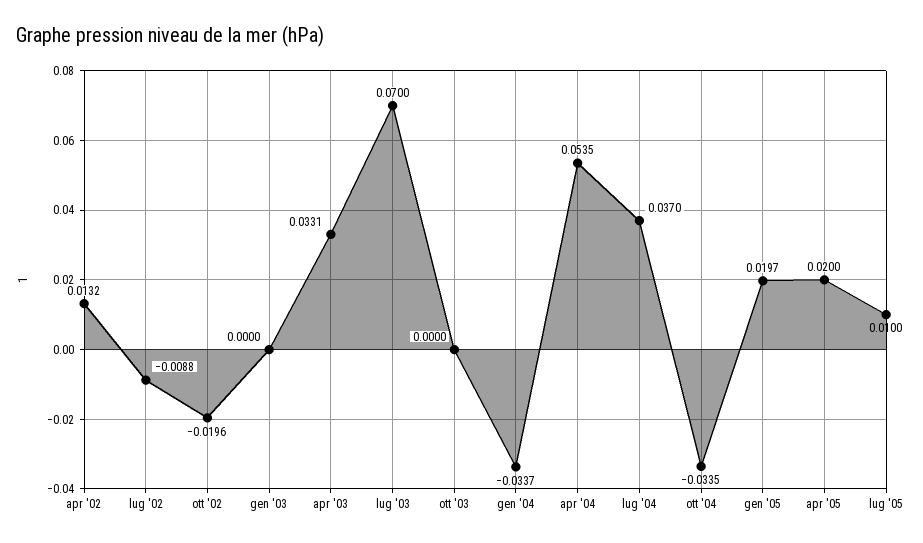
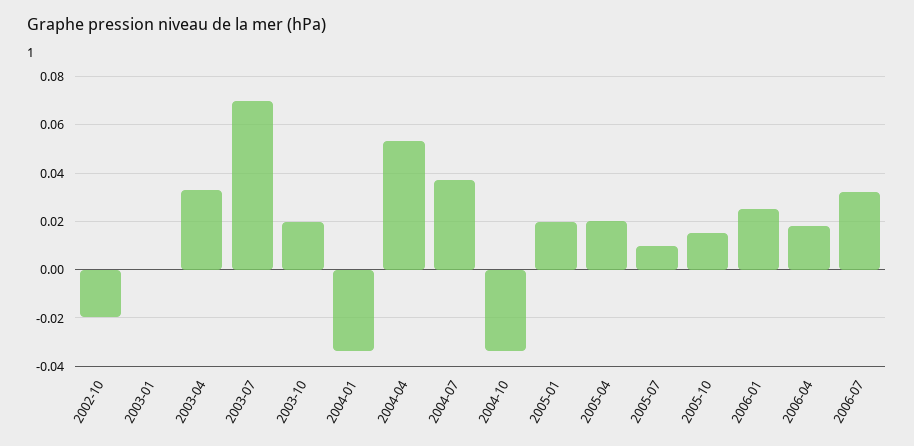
apr '02: 0.0132 -> none
lug '02: -0.0088 -> none
ott '03: 0 -> 0.02
2005-10: none -> 0.015
2006-01: none -> 0.025
2006-04: none -> 0.0175
2006-07: none -> 0.0325

